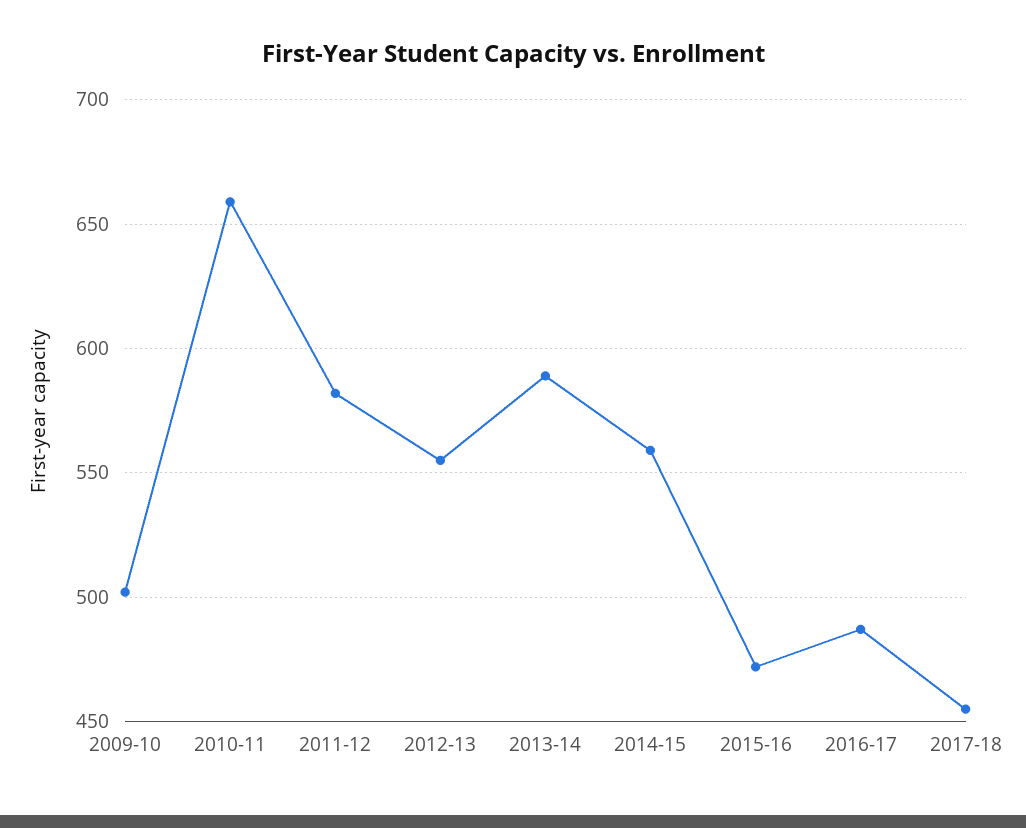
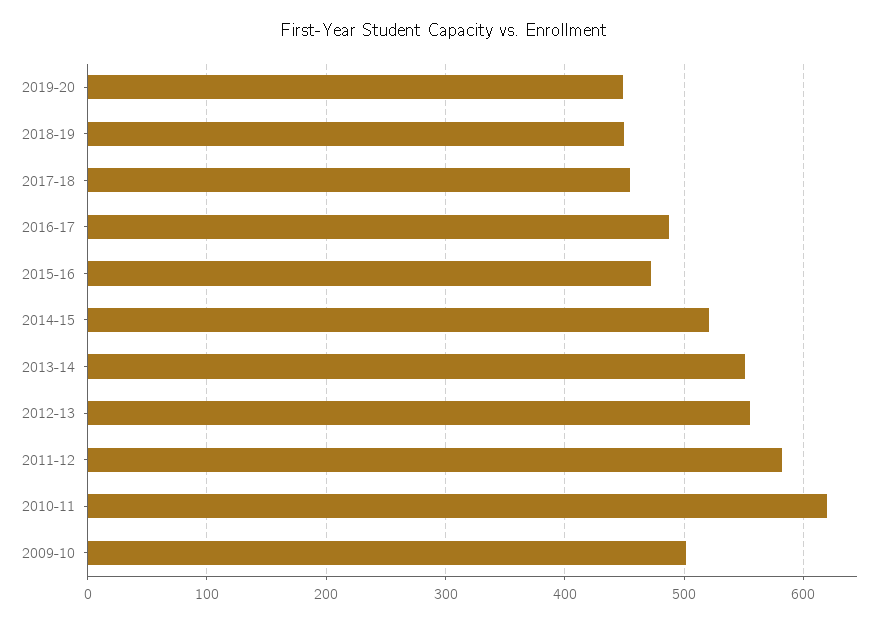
2010-11: 660 -> 620
2013-14: 590 -> 550
2014-15: 560 -> 520
2019-20: none -> 450
2018-19: none -> 450

